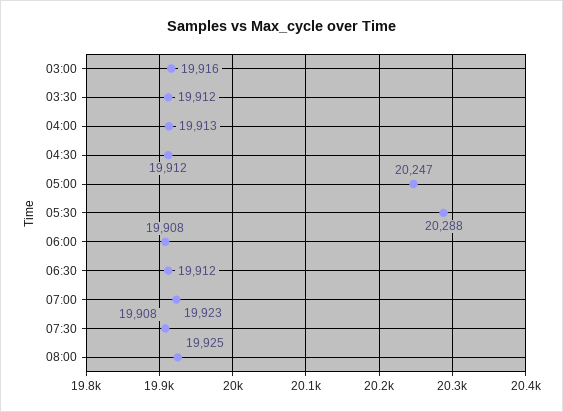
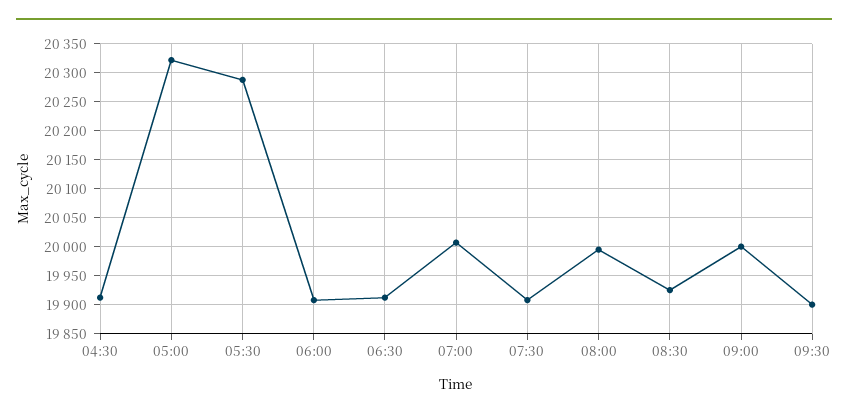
03:00: 19916 -> none
03:30: 19912 -> none
04:00: 19913 -> none
05:00: 20247 -> 20325
07:00: 19923 -> 20000
08:00: 19925 -> 20000
08:30: none -> 19925
09:00: none -> 20000
09:30: none -> 19900

